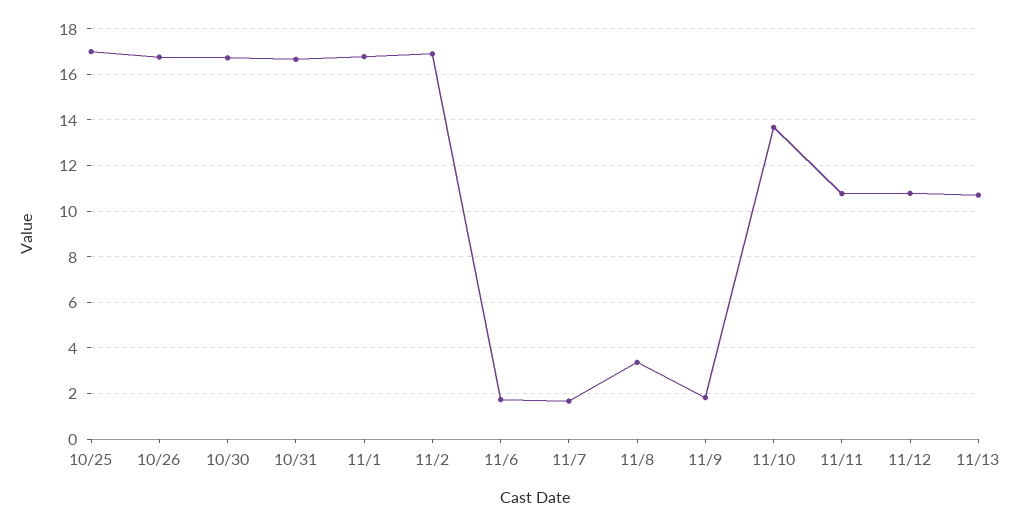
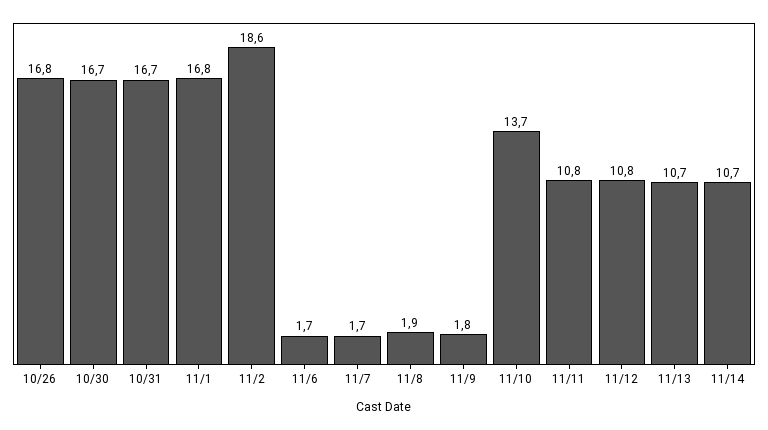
10/25: 17 -> none
11/2: 17 -> 18.6
11/8: 3.5 -> 1.9
11/14: none -> 10.7

